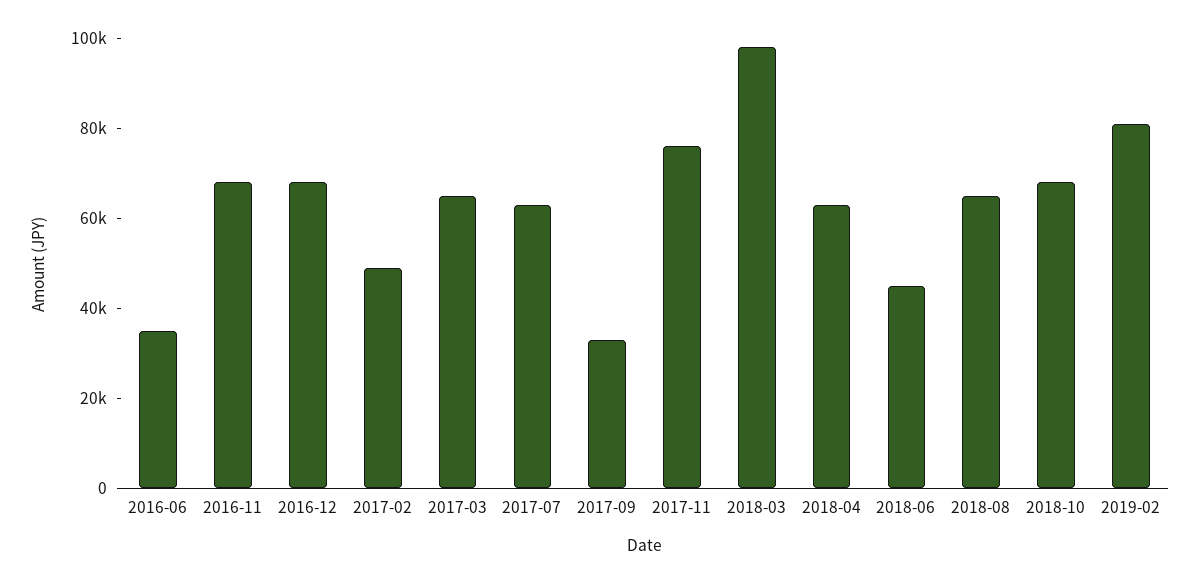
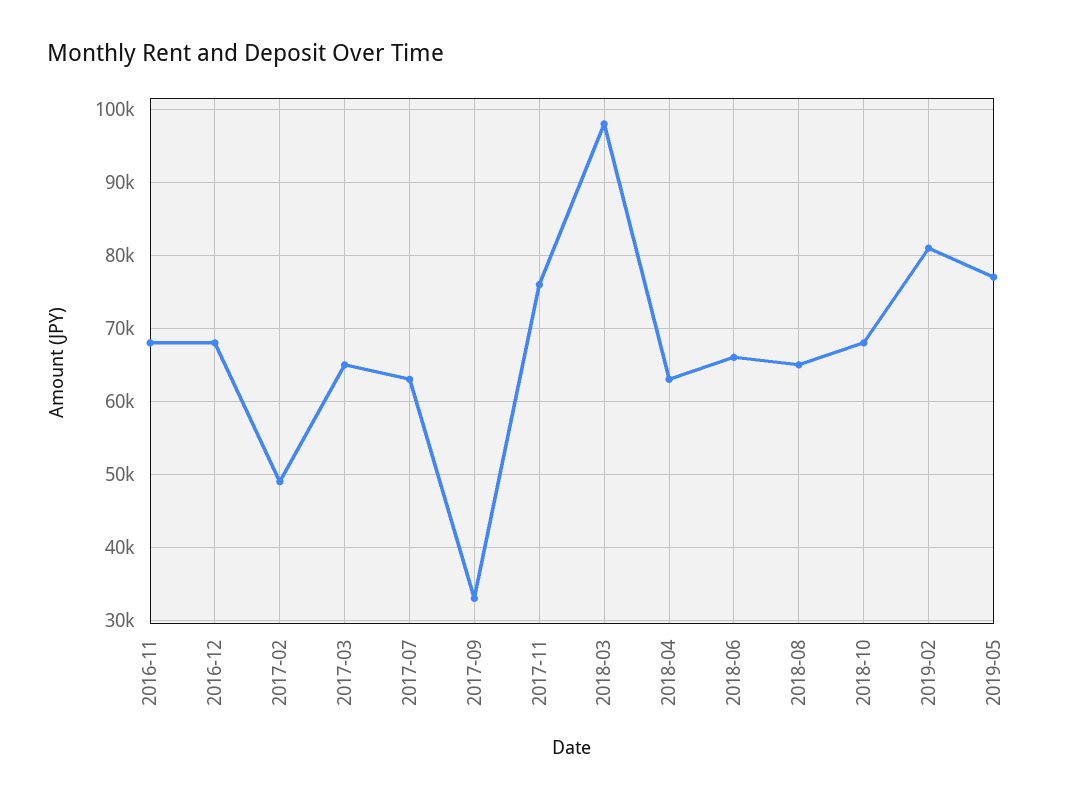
2016-06: 35000 -> none
2018-06: 45000 -> 66000
2019-05: none -> 77000

